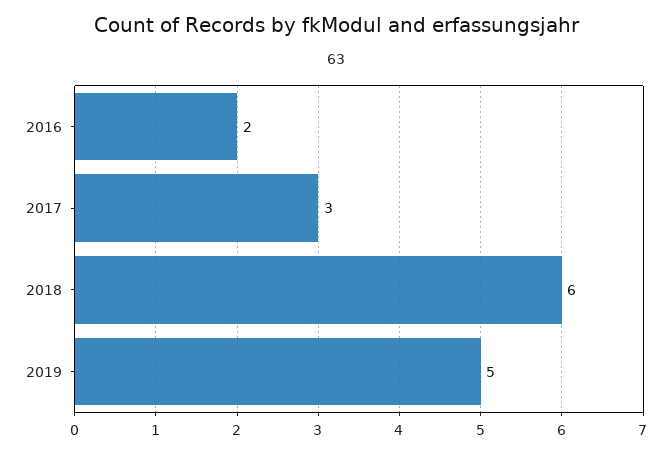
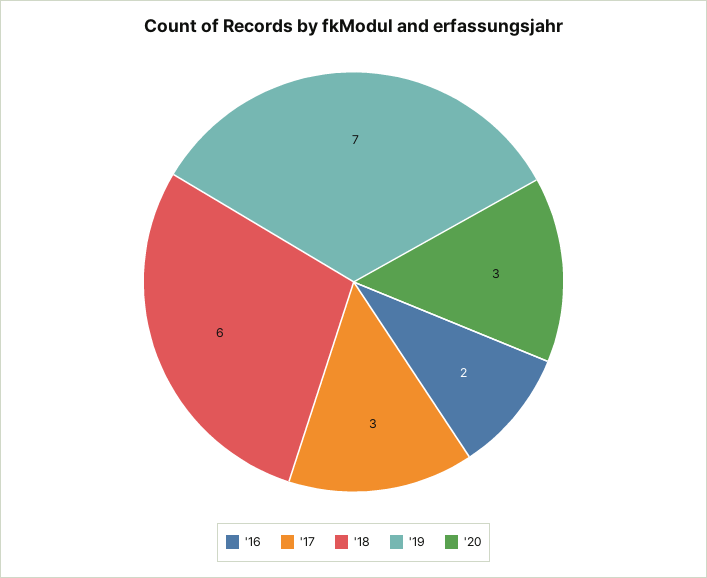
2019: 5 -> 7
'20: none -> 3

